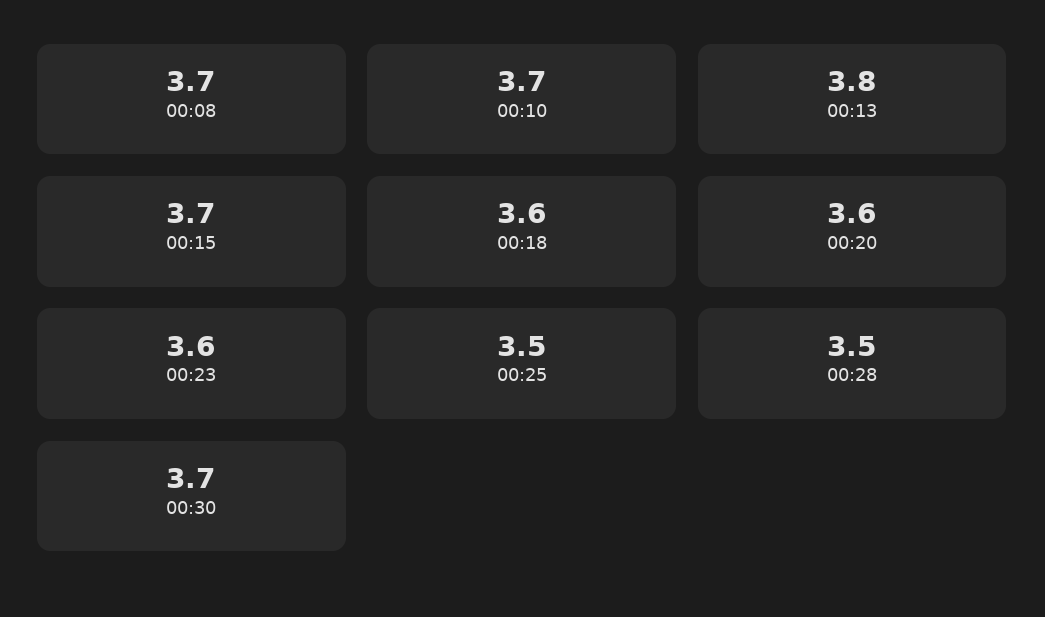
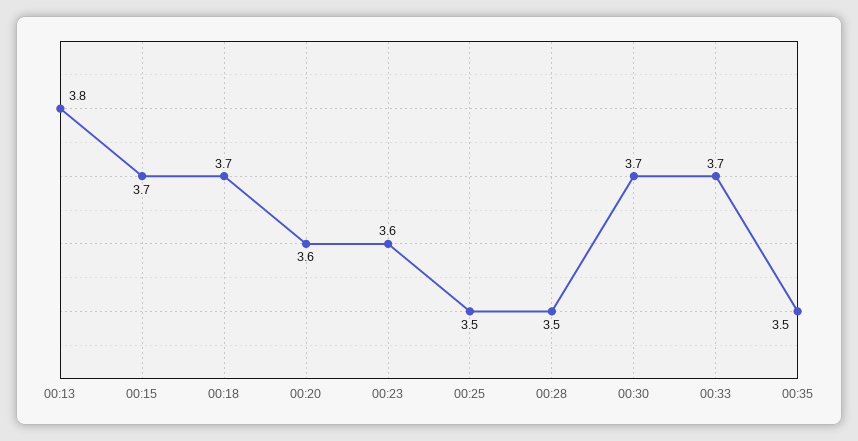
00:08: 3.7 -> none
00:10: 3.7 -> none
00:18: 3.6 -> 3.7
00:33: none -> 3.7
00:35: none -> 3.5

